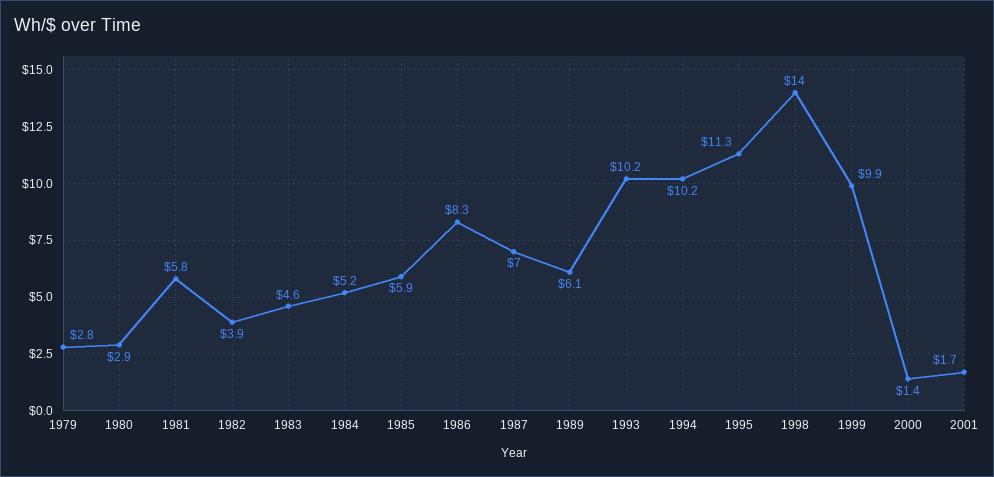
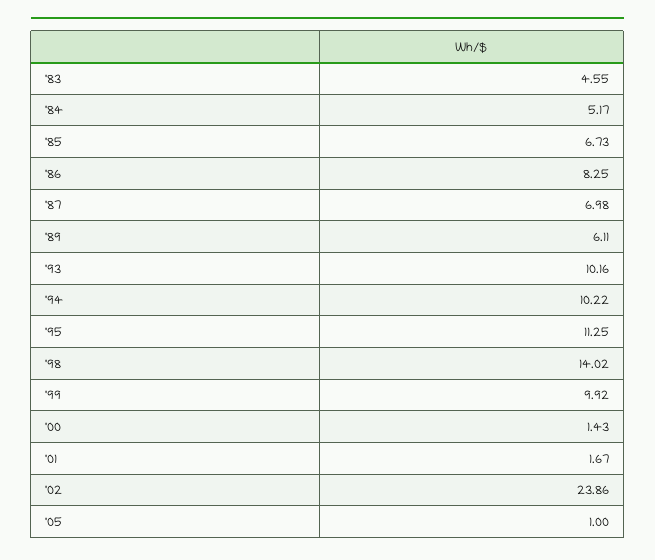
1979: 2.8 -> none
1980: 2.9 -> none
1981: 5.8 -> none
1982: 3.9 -> none
1985: 5.9 -> 6.73
'02: none -> 23.86
'05: none -> 1

